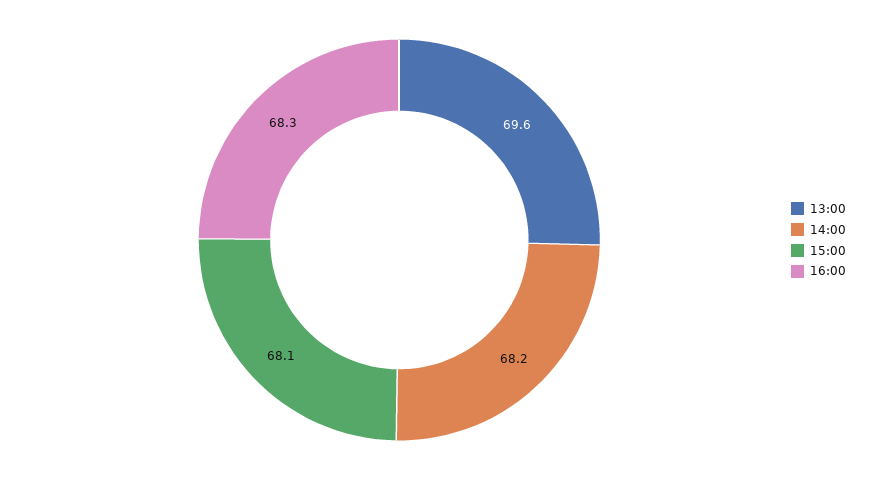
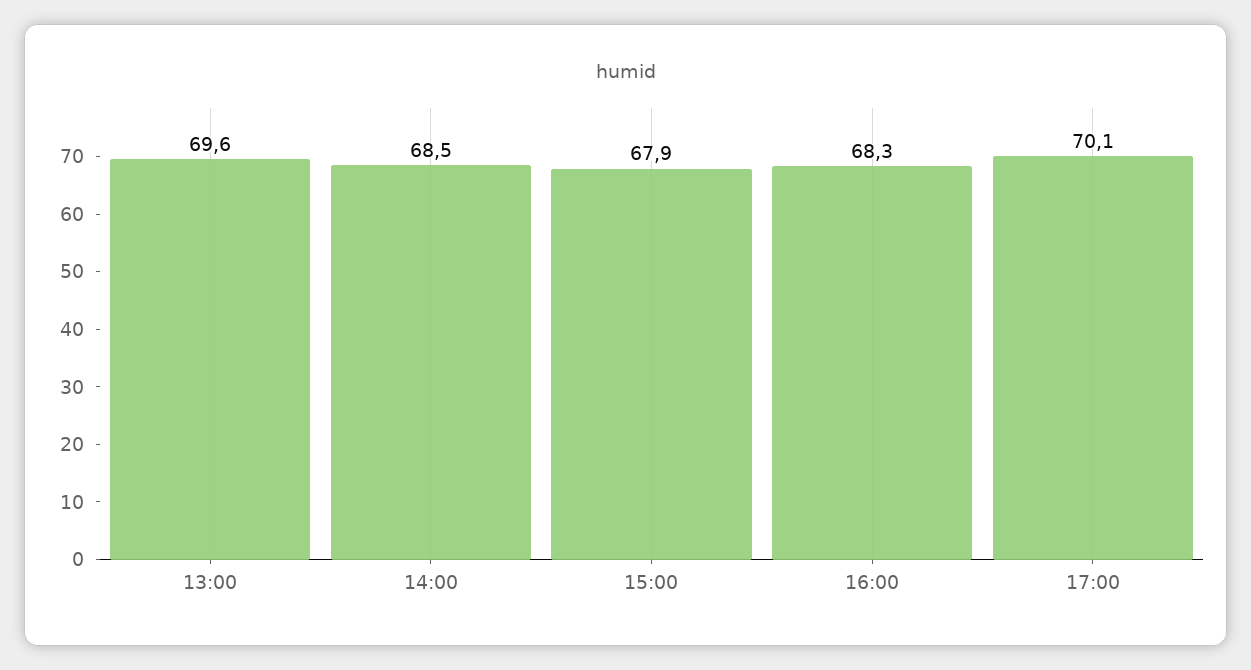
14:00: 68.2 -> 68.5
15:00: 68.1 -> 67.9
17:00: none -> 70.1

